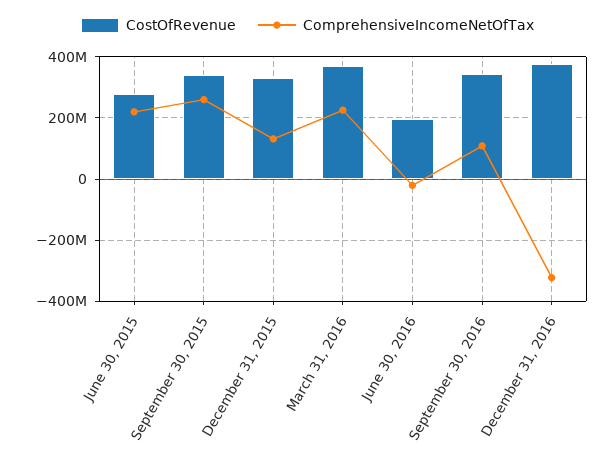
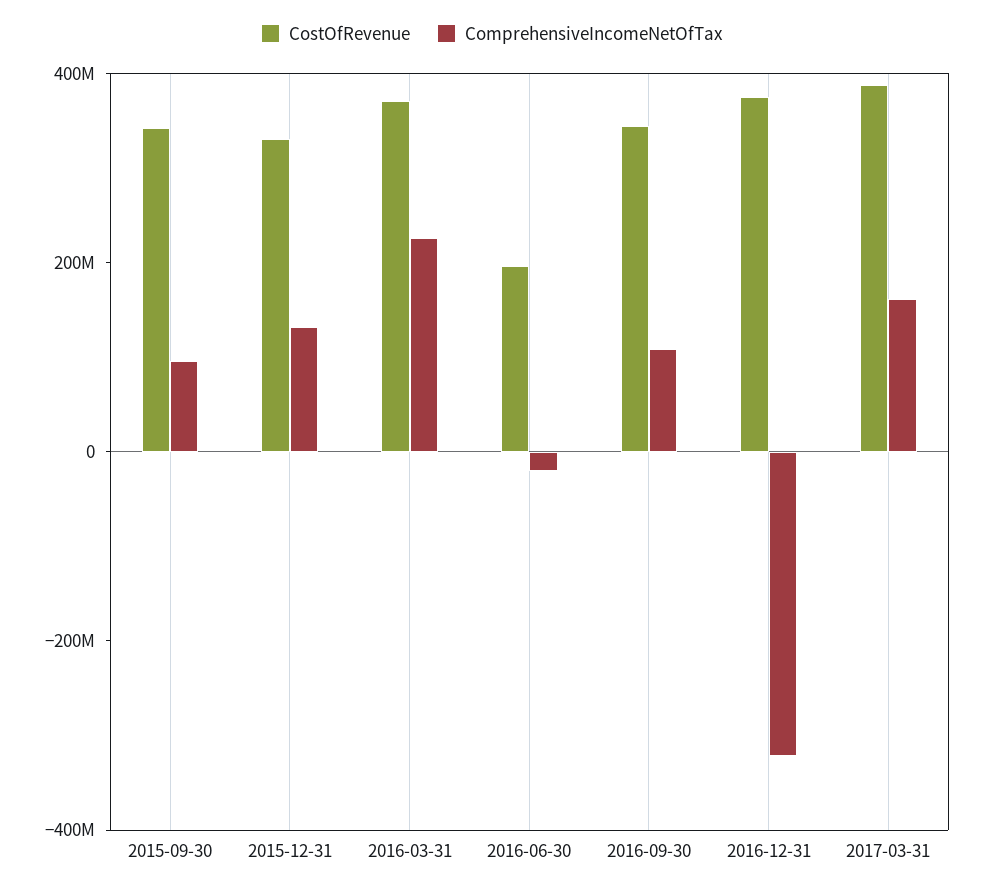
CostOfRevenue, June 30, 2015: 280000000 -> none
ComprehensiveIncomeNetOfTax, June 30, 2015: 220000000 -> none
ComprehensiveIncomeNetOfTax, September 30, 2015: 260000000 -> 100000000
CostOfRevenue, 2017-03-31: none -> 400000000
ComprehensiveIncomeNetOfTax, 2017-03-31: none -> 150000000

